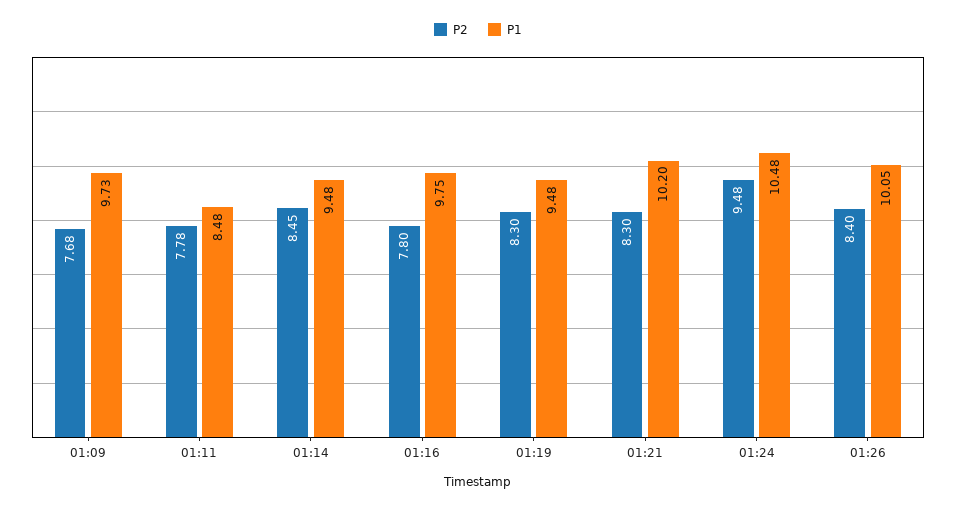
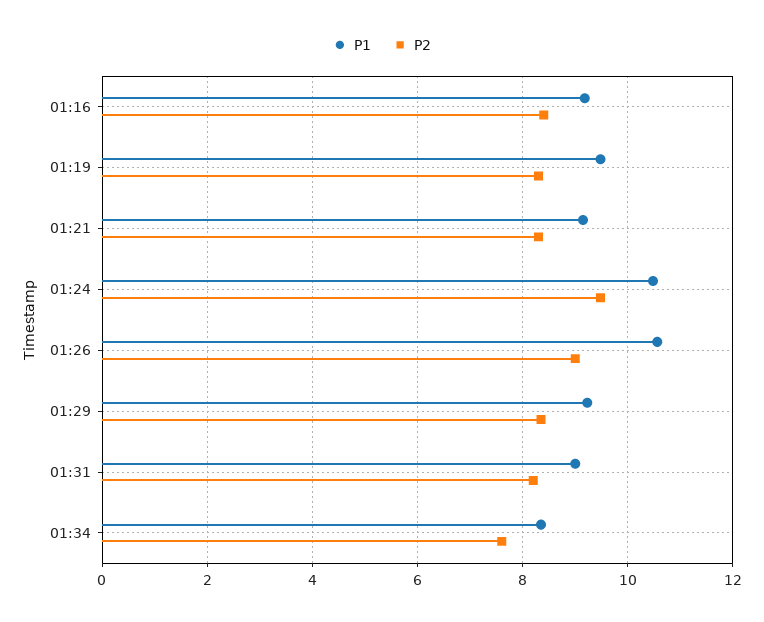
P2, 01:09: 7.68 -> none
P1, 01:09: 9.73 -> none
P2, 01:11: 7.78 -> none
P1, 01:11: 8.48 -> none
P2, 01:14: 8.45 -> none
P1, 01:14: 9.48 -> none
P2, 01:16: 7.8 -> 8.4
P1, 01:16: 9.75 -> 9.2
P1, 01:21: 10.2 -> 9.2
P2, 01:26: 8.4 -> 9
P1, 01:26: 10.05 -> 10.6
P1, 01:29: none -> 9.2
P2, 01:29: none -> 8.4
P1, 01:31: none -> 9
P2, 01:31: none -> 8.2
P1, 01:34: none -> 8.4
P2, 01:34: none -> 7.6

